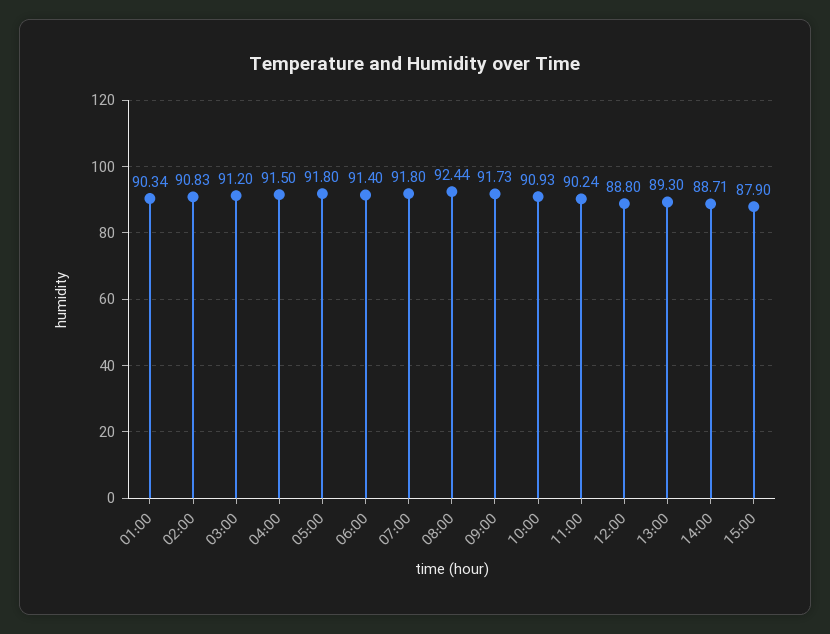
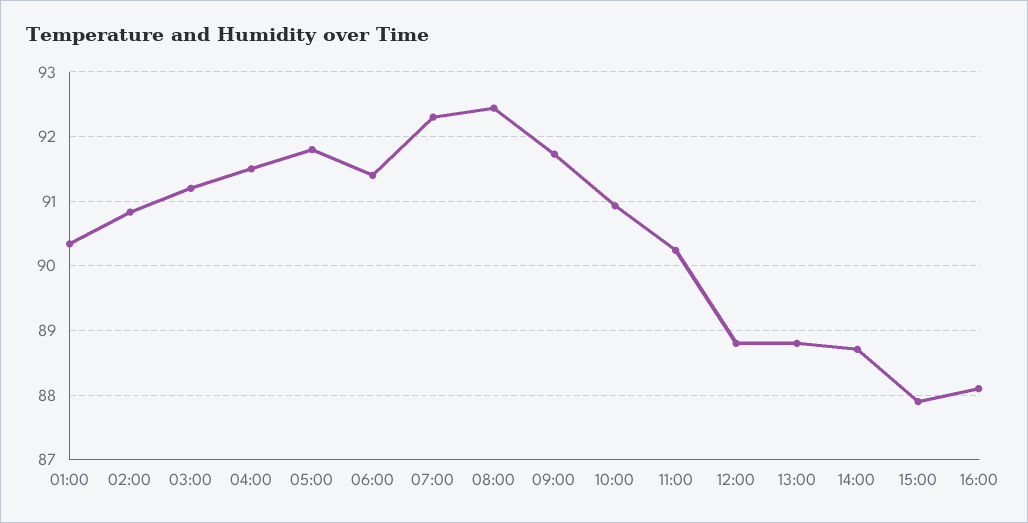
07:00: 91.8 -> 92.3
13:00: 89.3 -> 88.8
16:00: none -> 88.1

